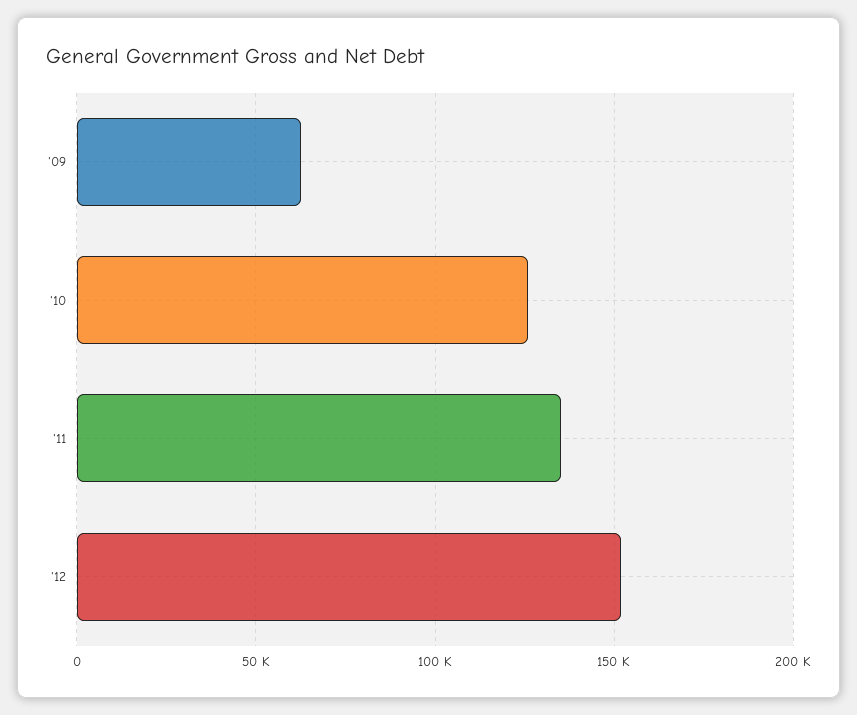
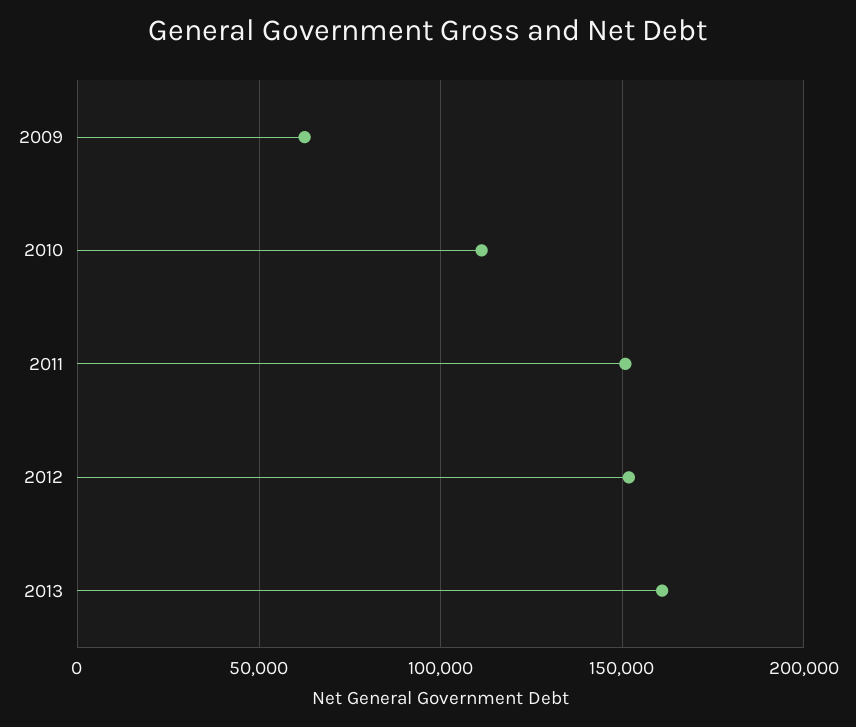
'10: 125000 -> 110000
'11: 135000 -> 150000
2013: none -> 160000

